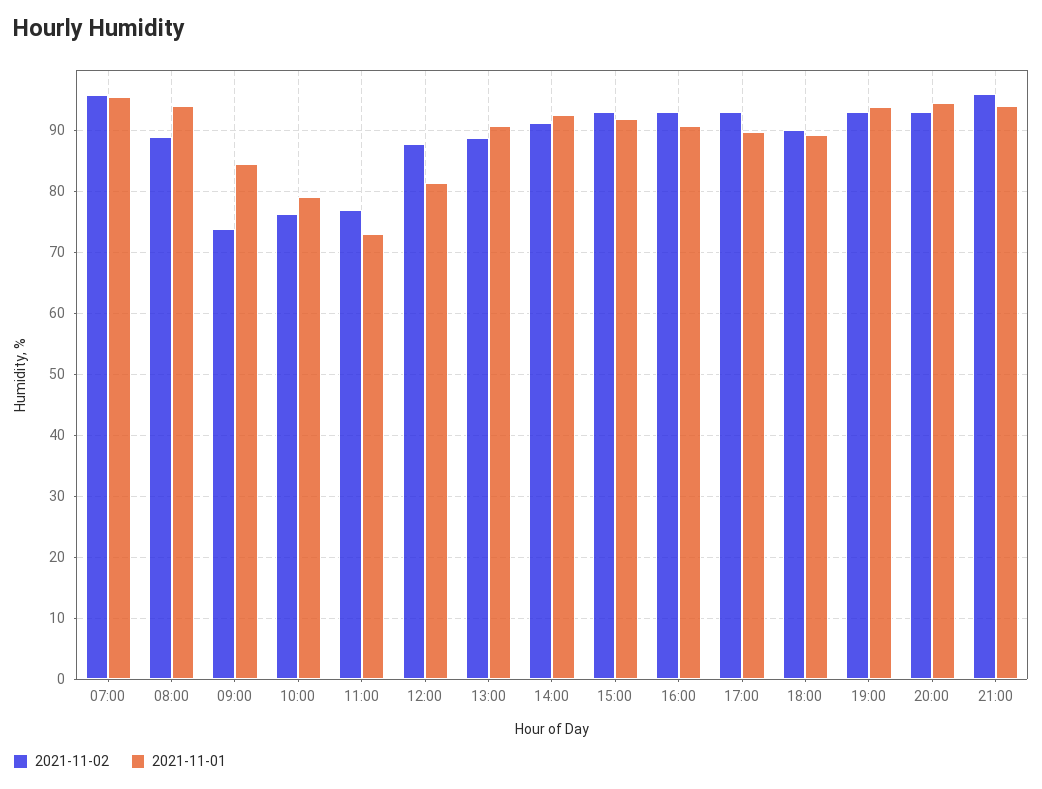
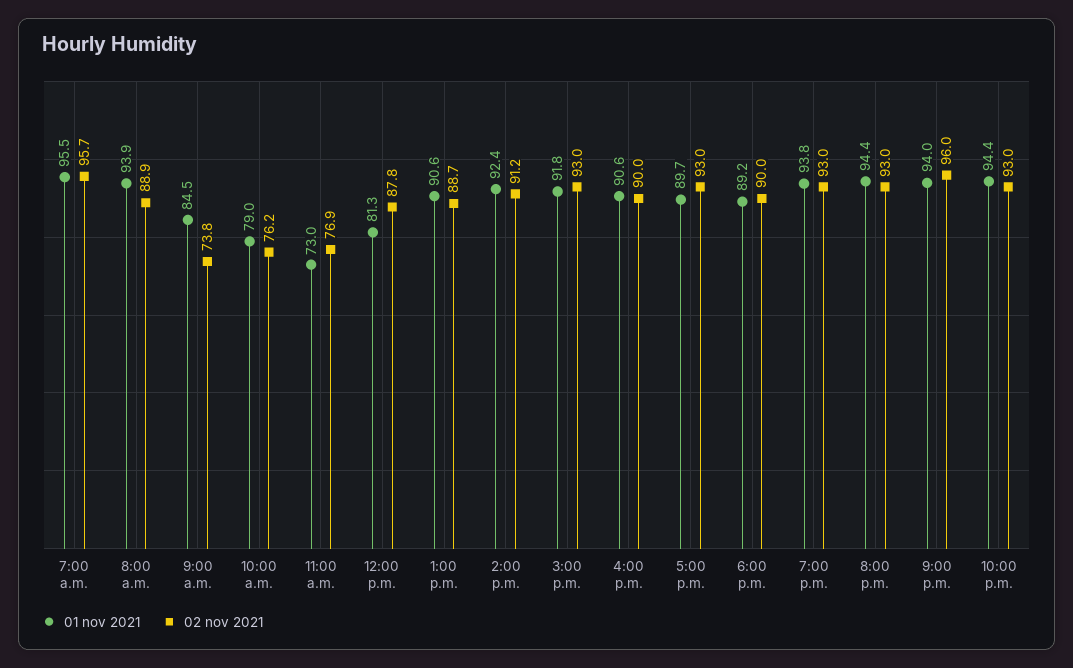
2021-11-02, 16:00: 93 -> 90
2021-11-01, 10:00 p.m.: none -> 94.4
2021-11-02, 10:00 p.m.: none -> 93

